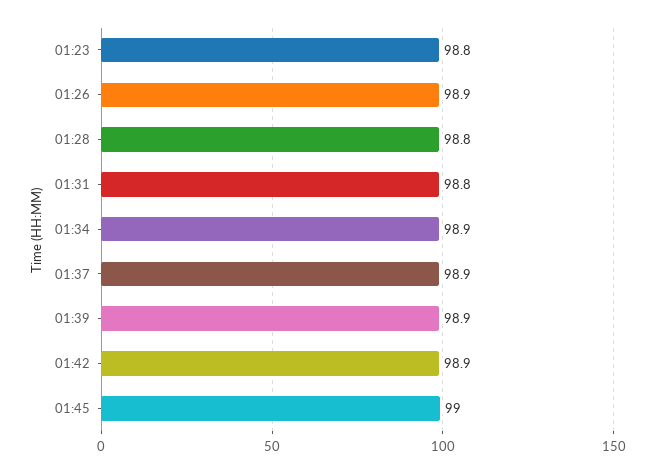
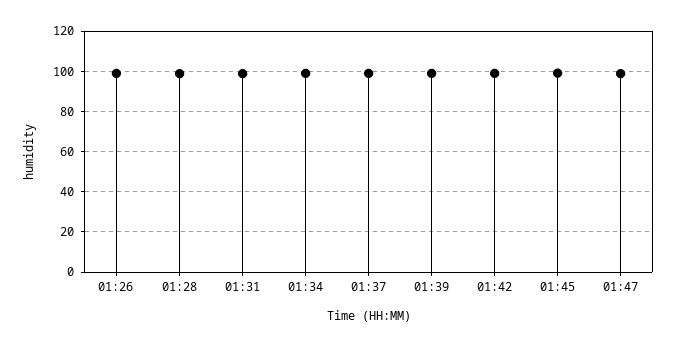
01:23: 98.8 -> none
01:47: none -> 100

